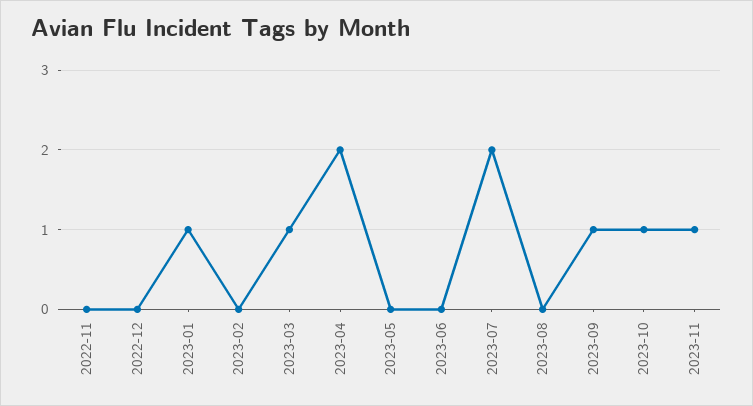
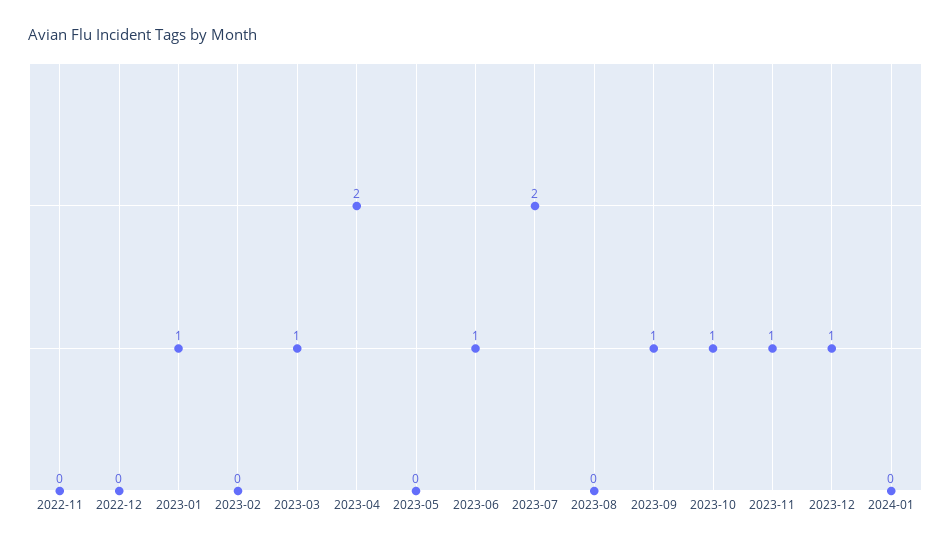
2023-06: 0 -> 1
2023-12: none -> 1
2024-01: none -> 0

